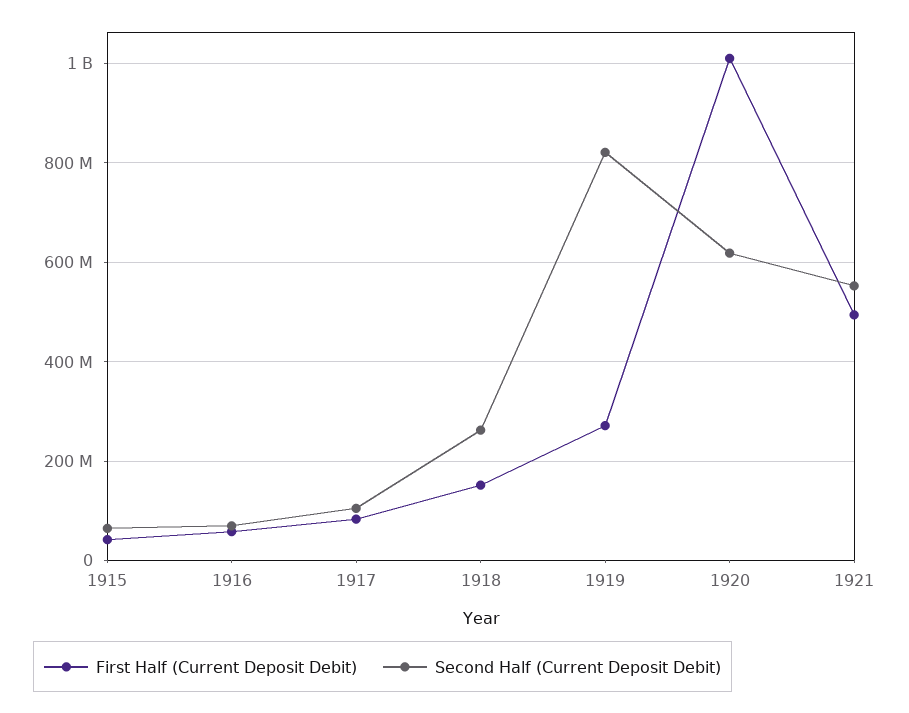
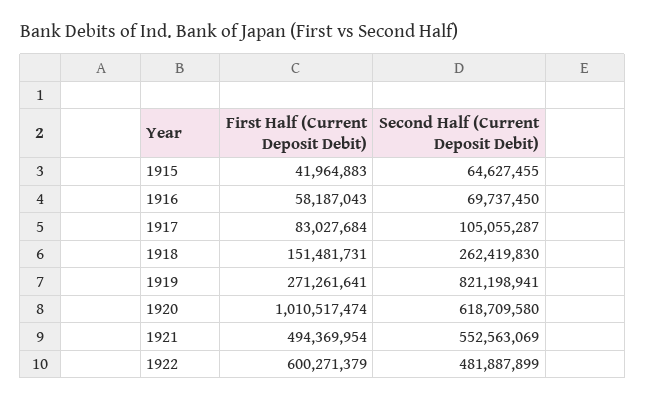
First Half (Current Deposit Debit), 1922: none -> 600271379
Second Half (Current Deposit Debit), 1922: none -> 481887899

